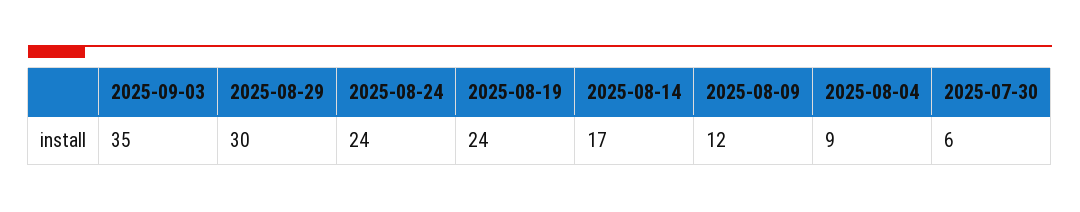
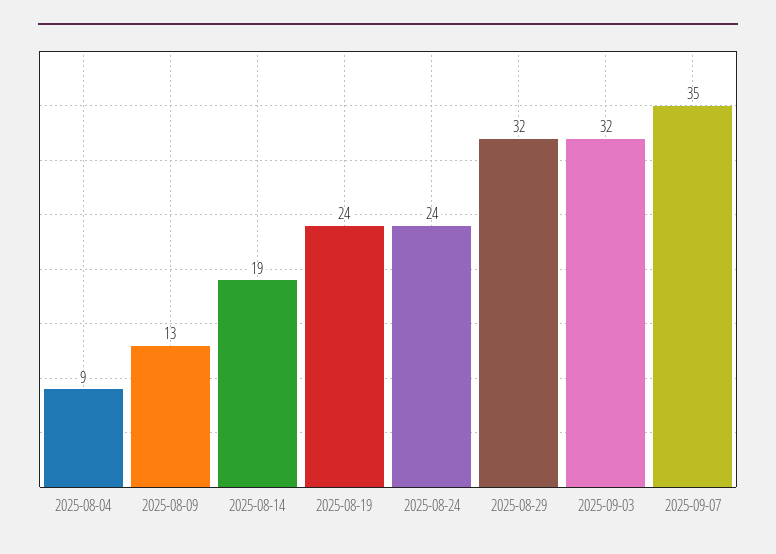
2025-09-03: 35 -> 32
2025-08-29: 30 -> 32
2025-08-14: 17 -> 19
2025-08-09: 12 -> 13
2025-07-30: 6 -> none
2025-09-07: none -> 35

